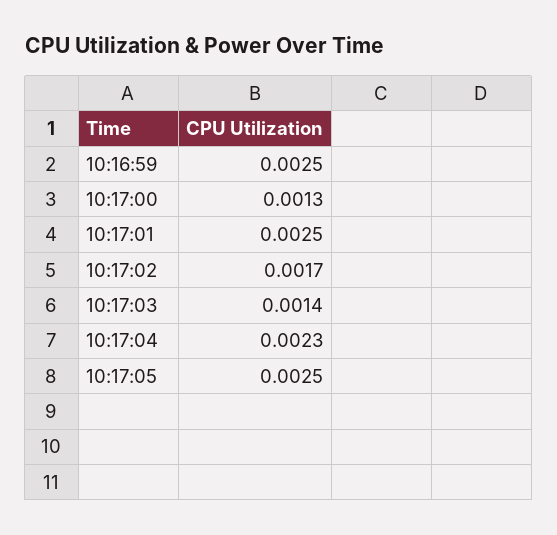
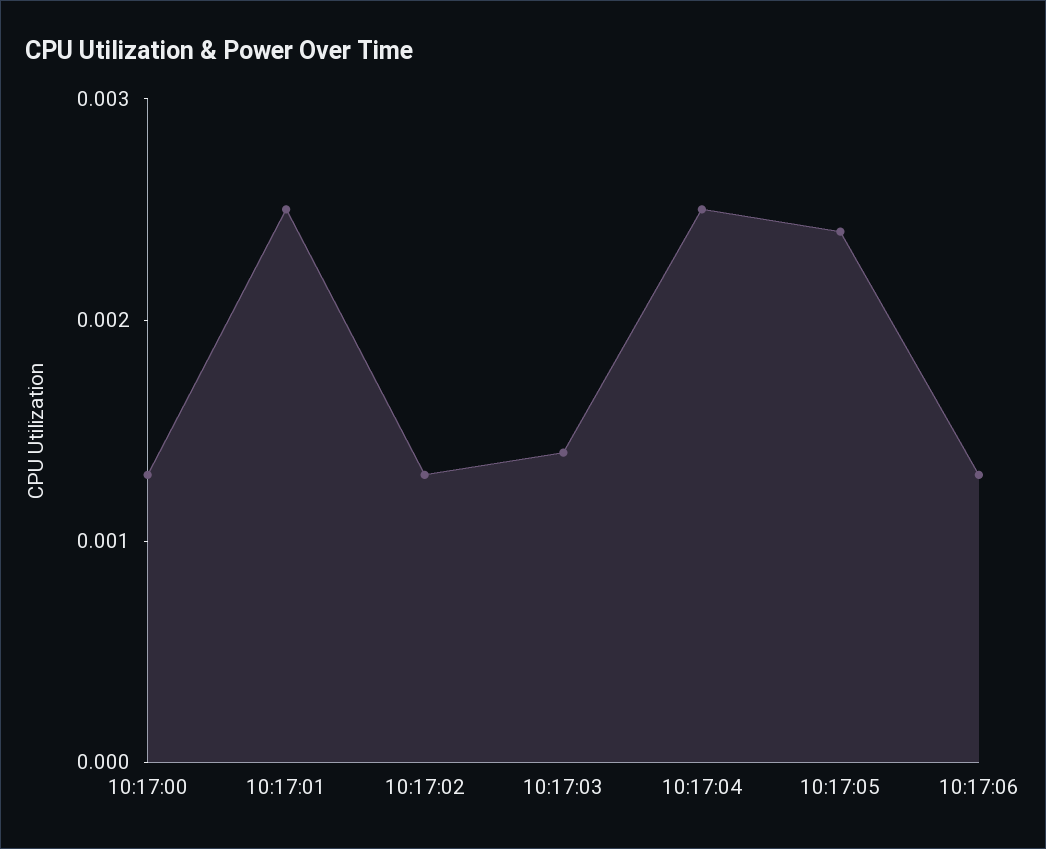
10:16:59: 0.0025 -> none
10:17:02: 0.0017 -> 0.0013
10:17:04: 0.0023 -> 0.0025
10:17:05: 0.0025 -> 0.0024
10:17:06: none -> 0.0013

